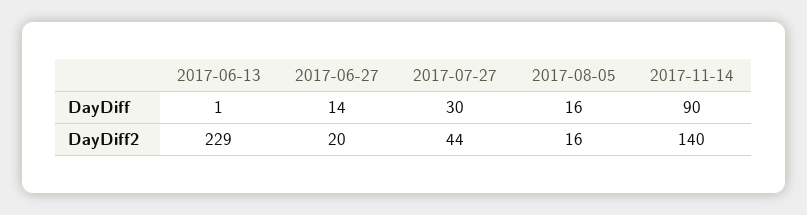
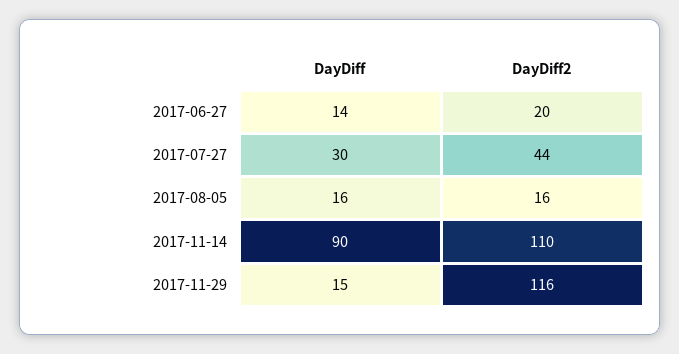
2017-06-13, DayDiff: 1 -> none
2017-06-13, DayDiff2: 229 -> none
2017-11-14, DayDiff2: 140 -> 110
2017-11-29, DayDiff: none -> 15
2017-11-29, DayDiff2: none -> 116

